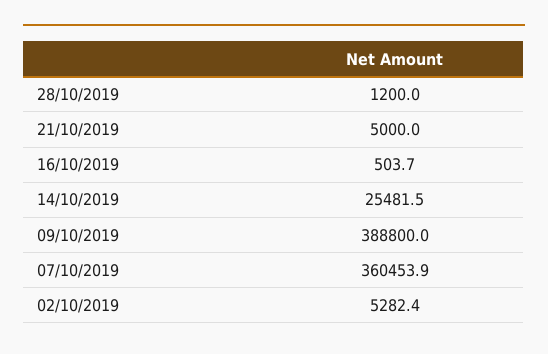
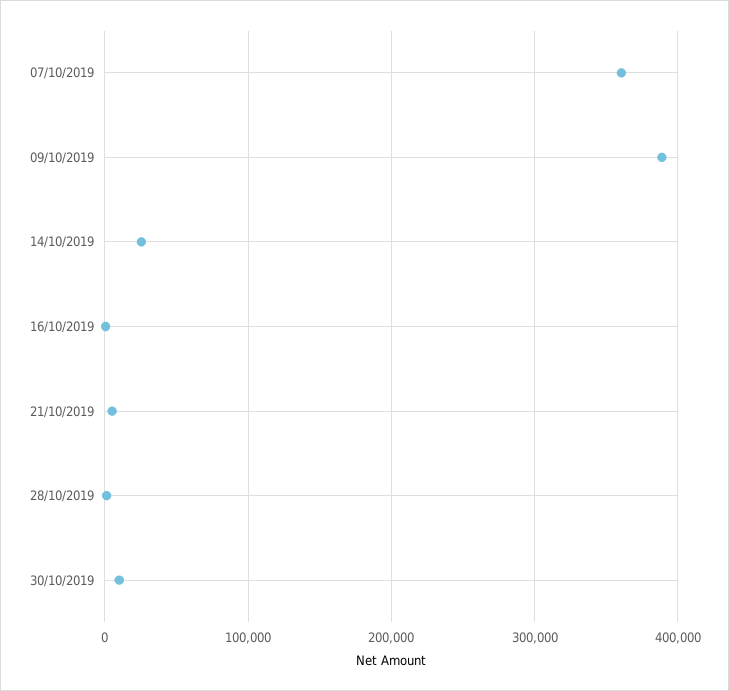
02/10/2019: 5282.4 -> none
30/10/2019: none -> 10000

